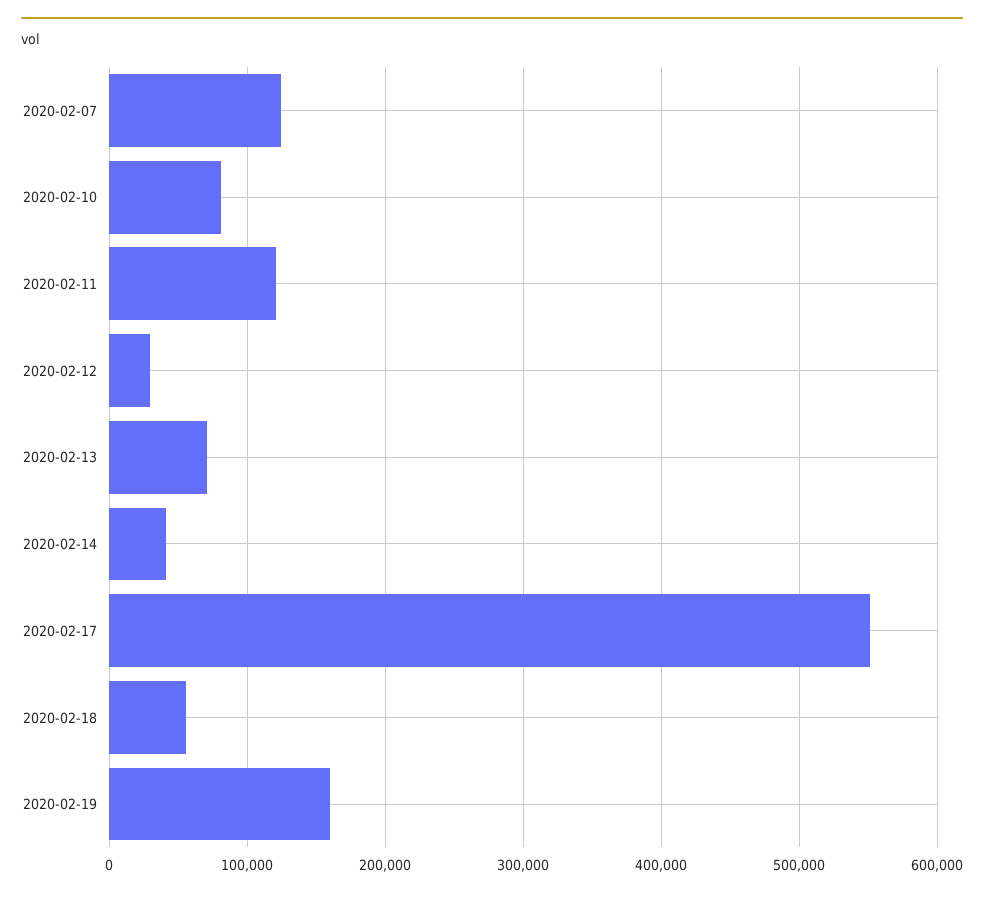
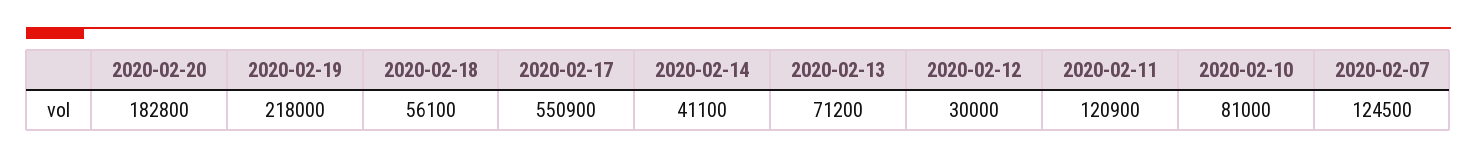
2020-02-19: 160000 -> 218000
2020-02-20: none -> 182800

